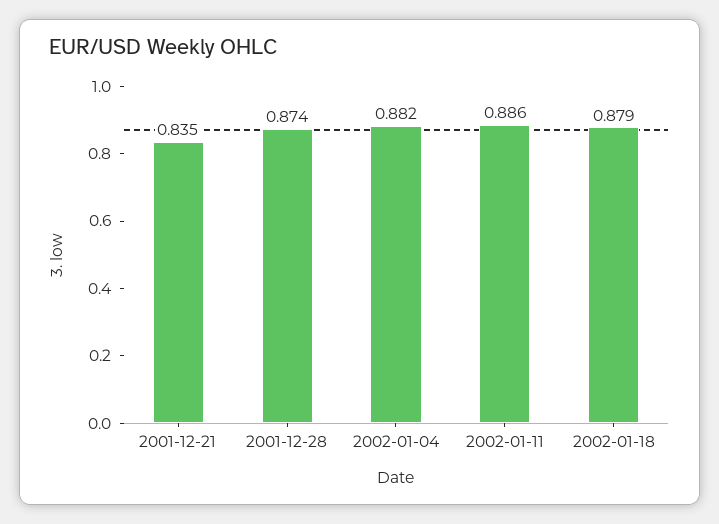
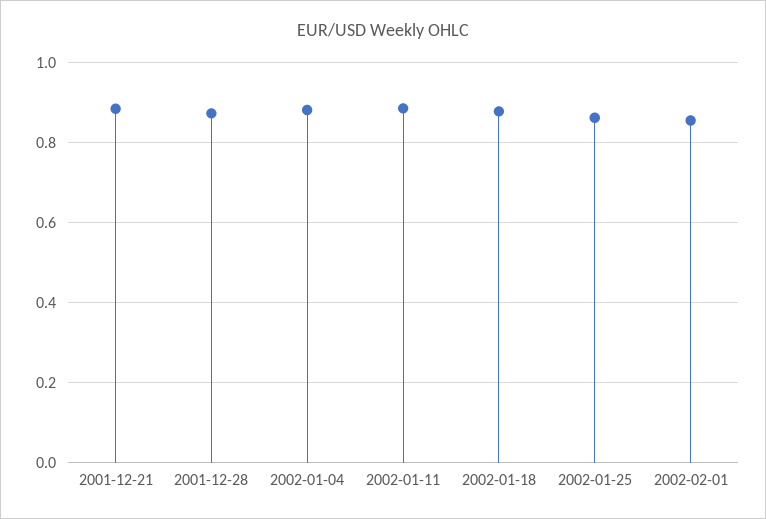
2001-12-21: 0.835 -> 0.88
2002-01-25: none -> 0.86
2002-02-01: none -> 0.86

